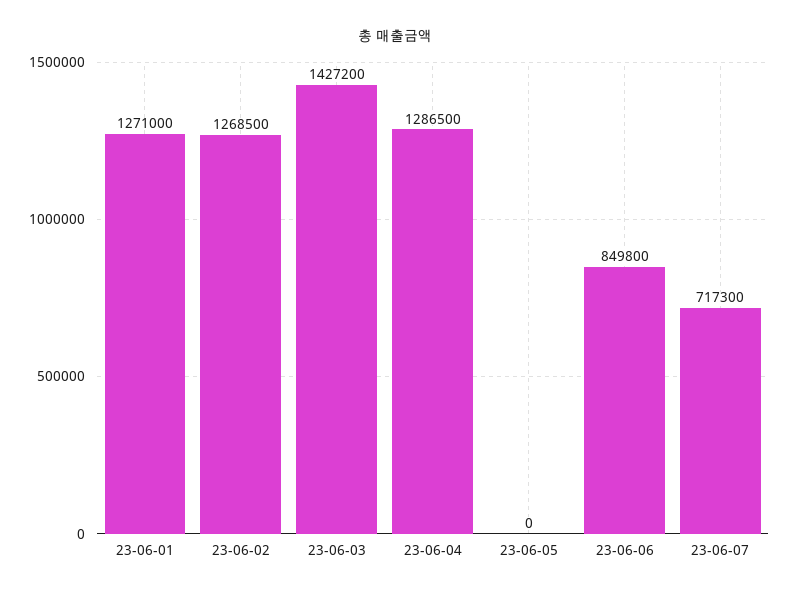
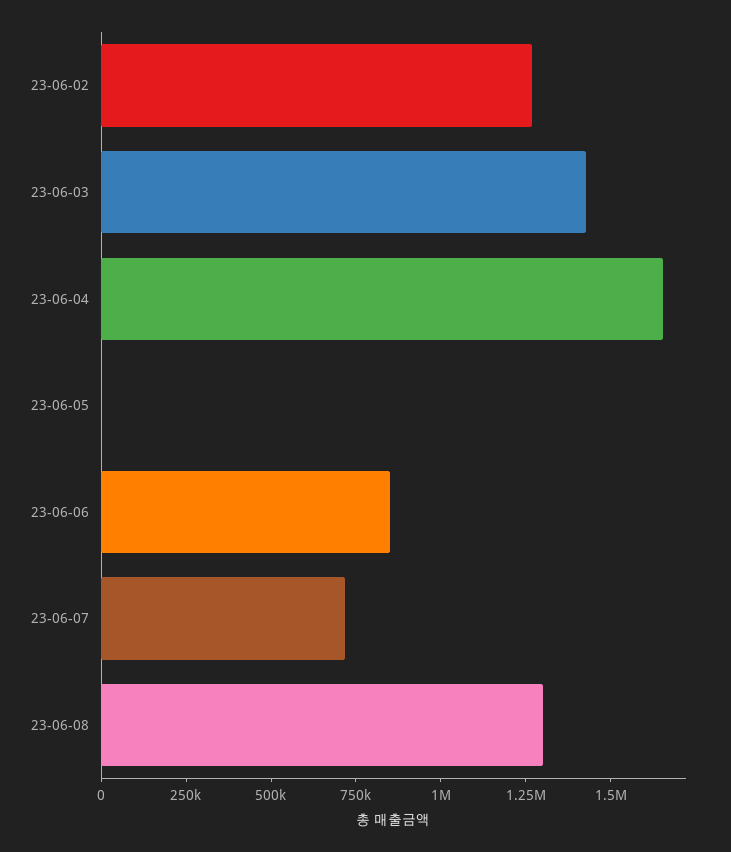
23-06-01: 1271000 -> none
23-06-04: 1286500 -> 1650000
23-06-08: none -> 1300000

